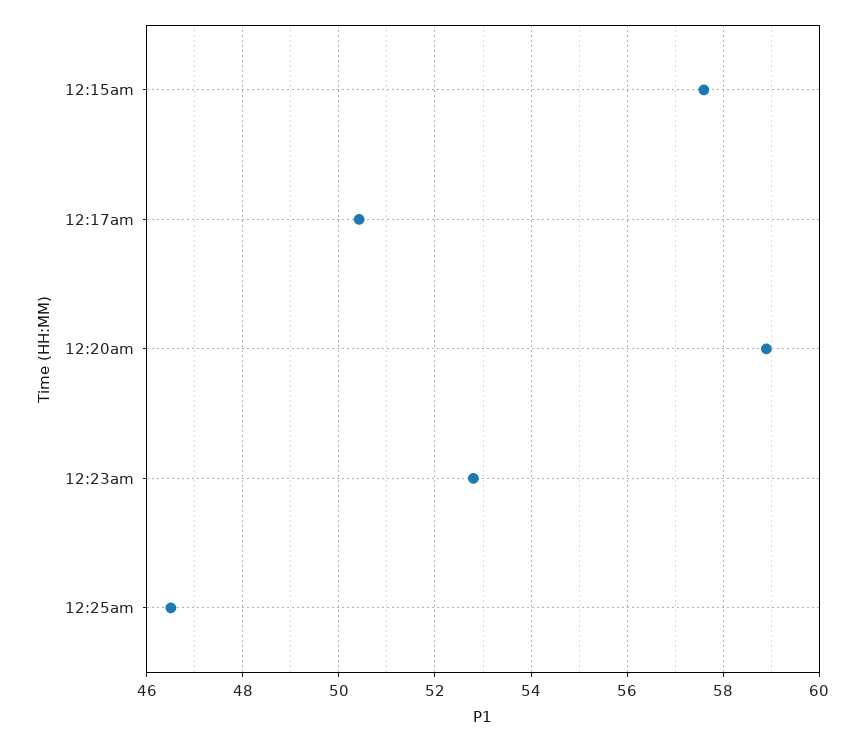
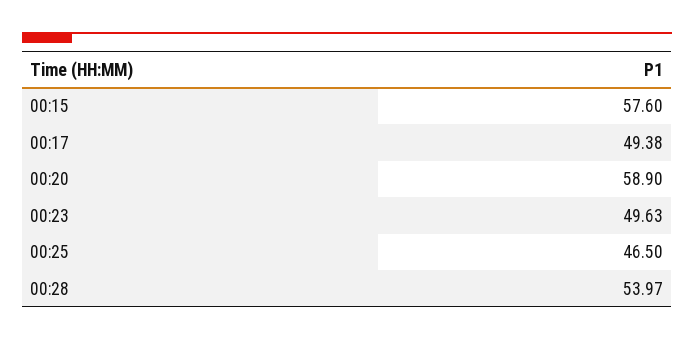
12:17am: 50.4 -> 49.38
12:23am: 52.8 -> 49.63
00:28: none -> 53.97

